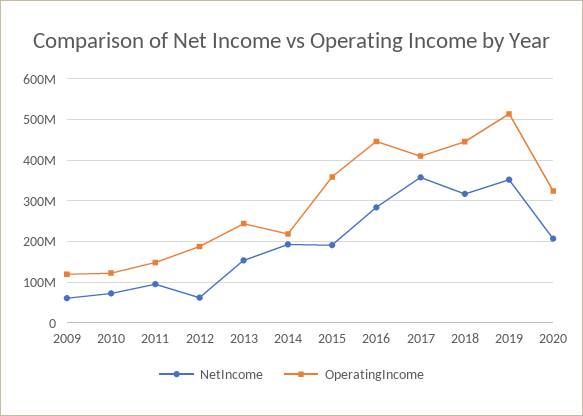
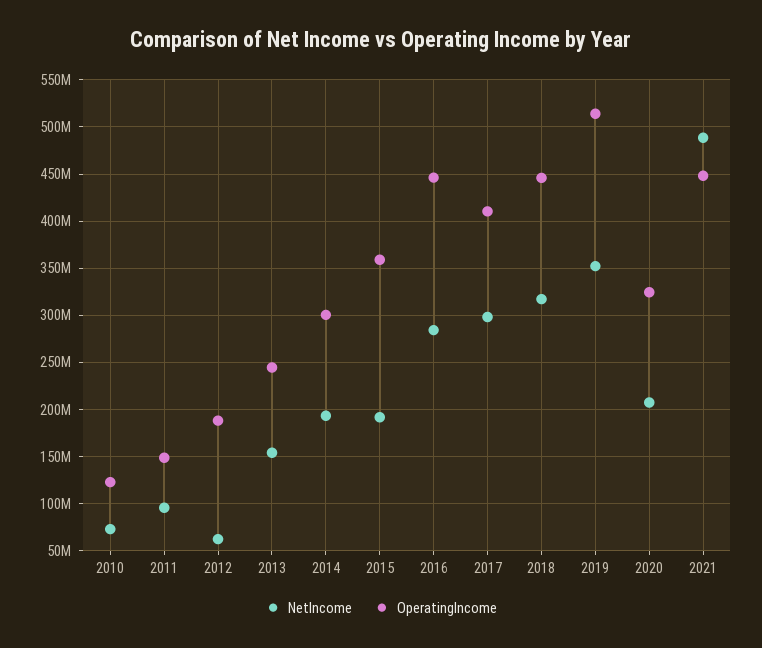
NetIncome, 2009: 60000000 -> none
OperatingIncome, 2009: 120000000 -> none
OperatingIncome, 2014: 220000000 -> 300000000
NetIncome, 2017: 360000000 -> 300000000
NetIncome, 2021: none -> 490000000
OperatingIncome, 2021: none -> 450000000

